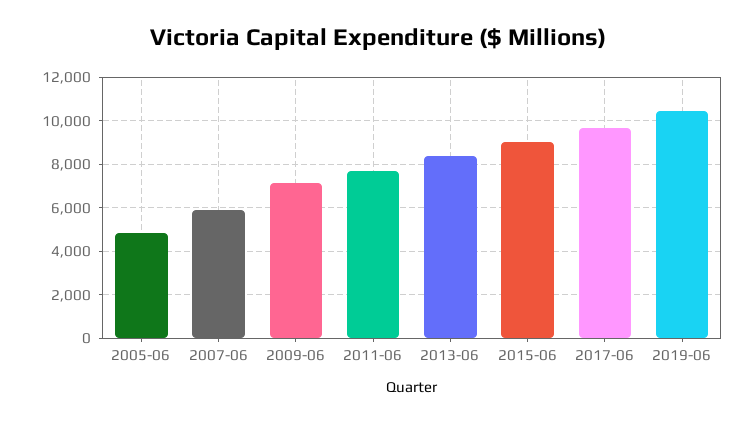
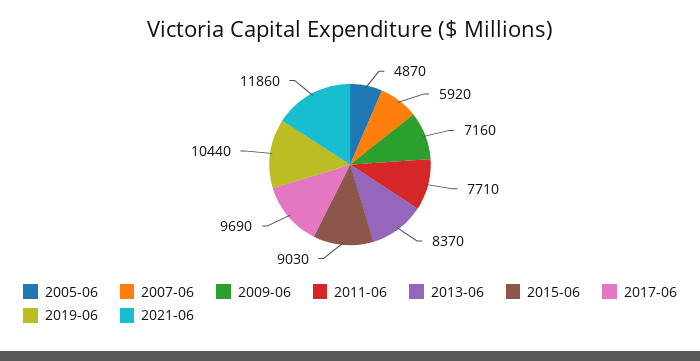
2021-06: none -> 11860

